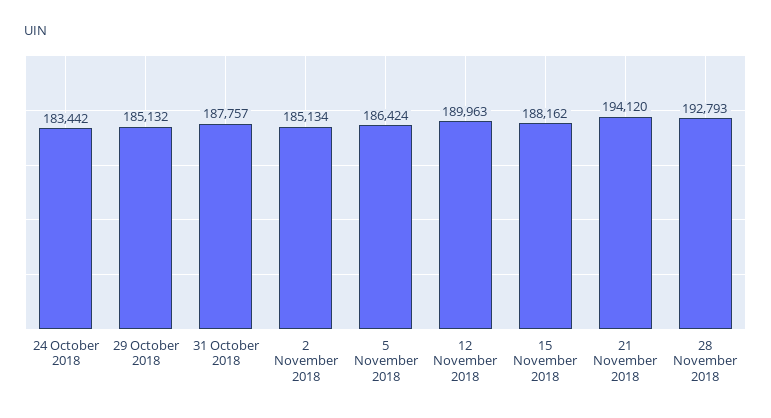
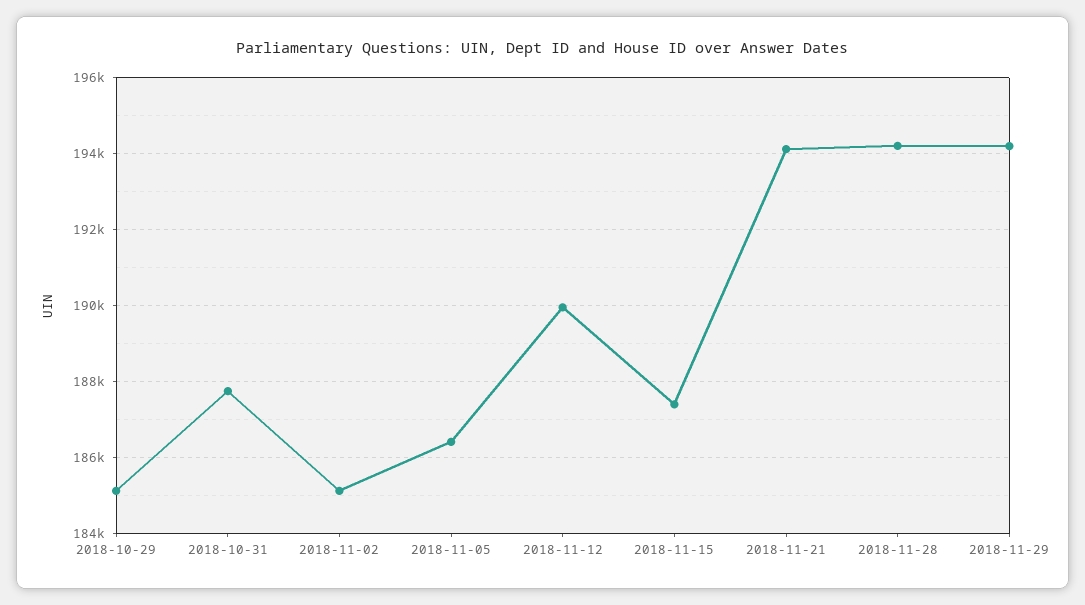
24 October 2018: 183442 -> none
15 November 2018: 188162 -> 187400
28 November 2018: 192793 -> 194200
2018-11-29: none -> 194200

